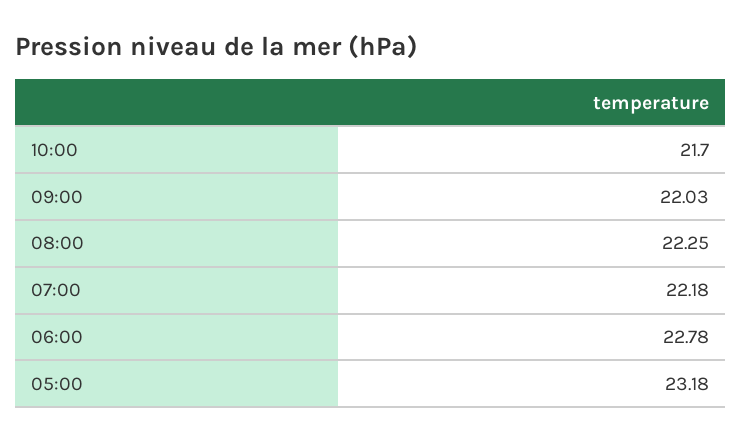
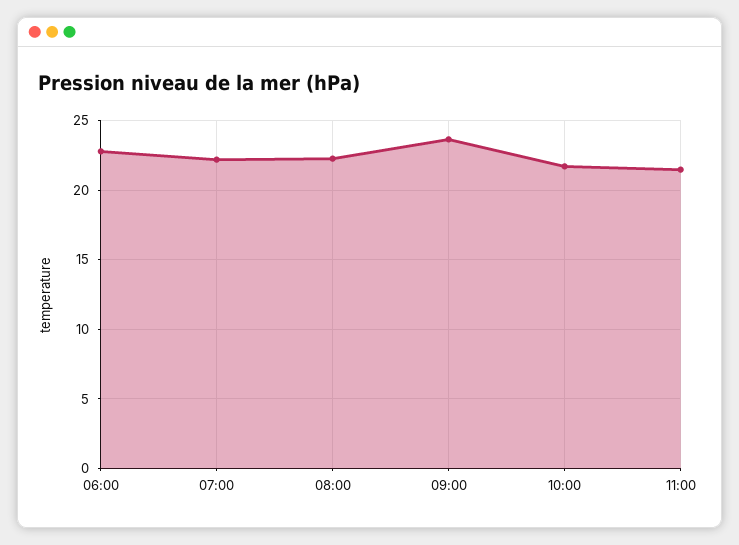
09:00: 22.03 -> 23.5
05:00: 23.18 -> none
11:00: none -> 21.5

